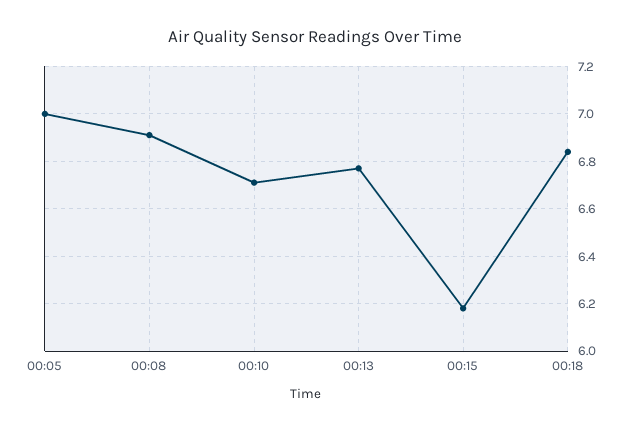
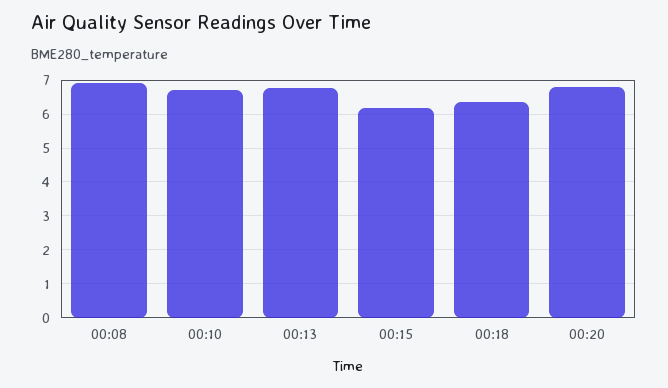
00:05: 7 -> none
00:18: 6.85 -> 6.4
00:20: none -> 6.8

